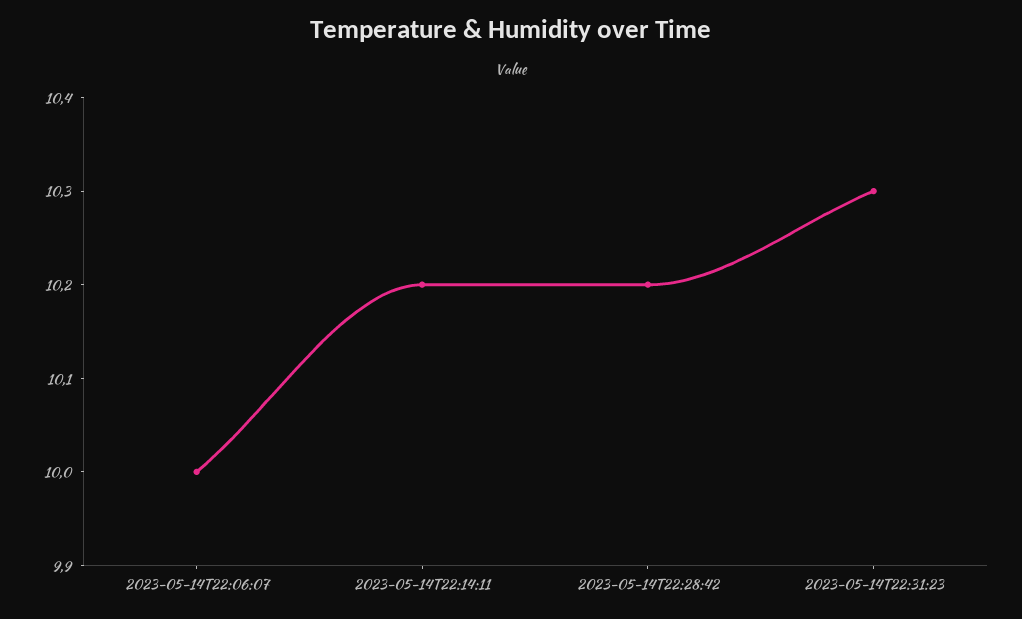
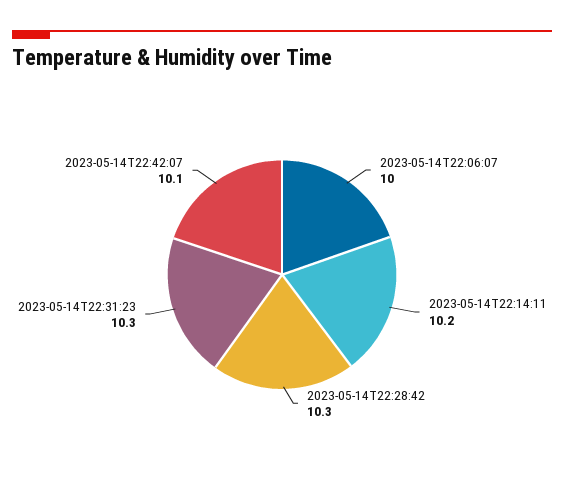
2023-05-14T22:28:42: 10.2 -> 10.3
2023-05-14T22:42:07: none -> 10.1

